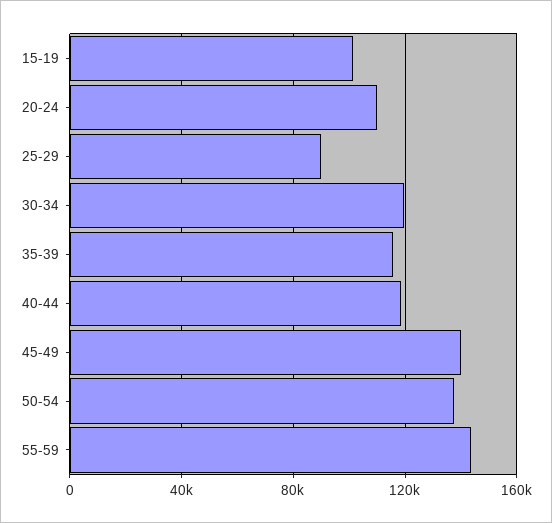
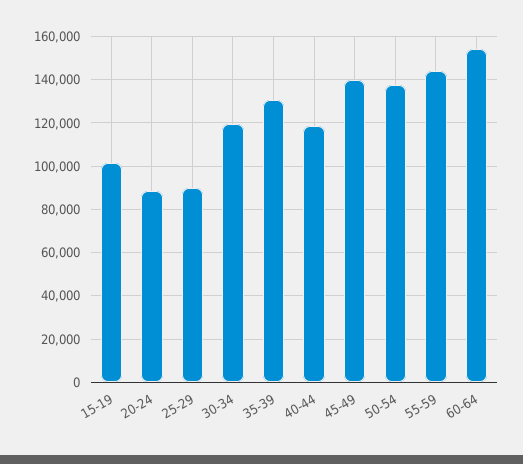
20-24: 110000 -> 90000
35-39: 115000 -> 130000
60-64: none -> 155000

